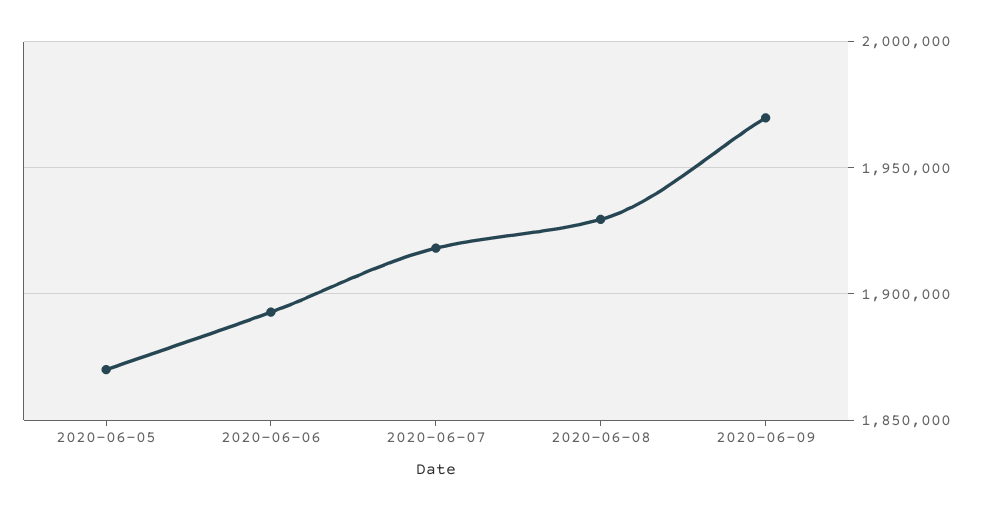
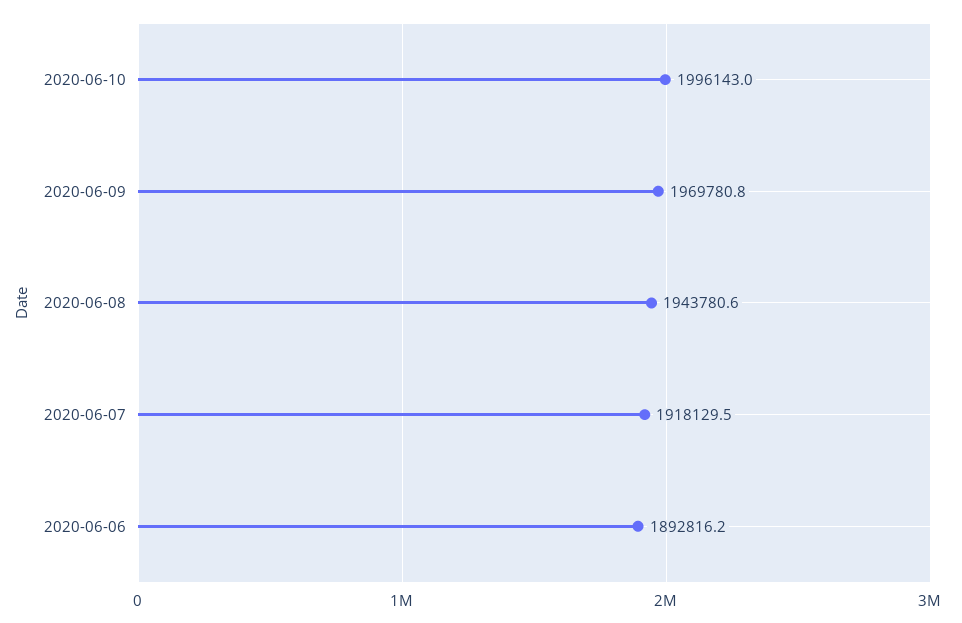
2020-06-05: 1870000 -> none
2020-06-08: 1930000 -> 1943780.6
2020-06-10: none -> 1996143

